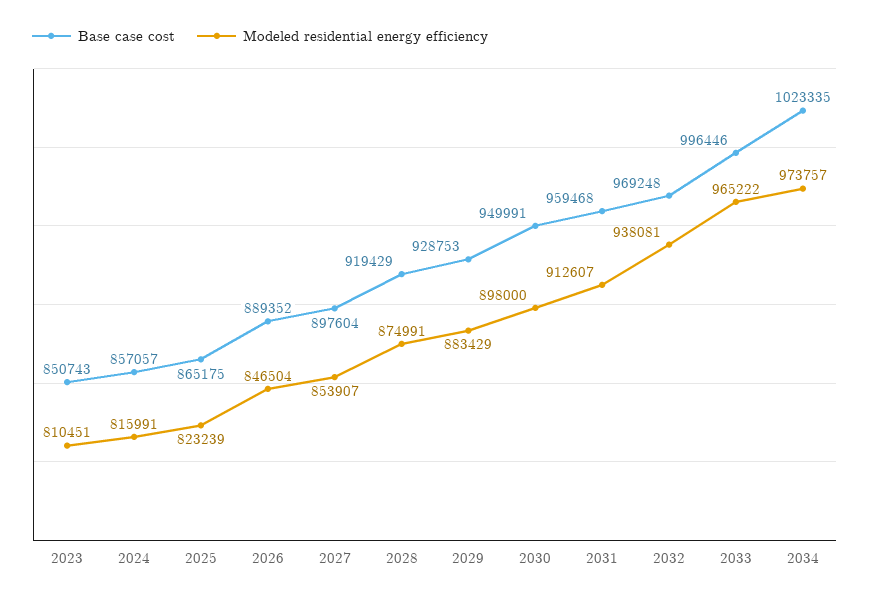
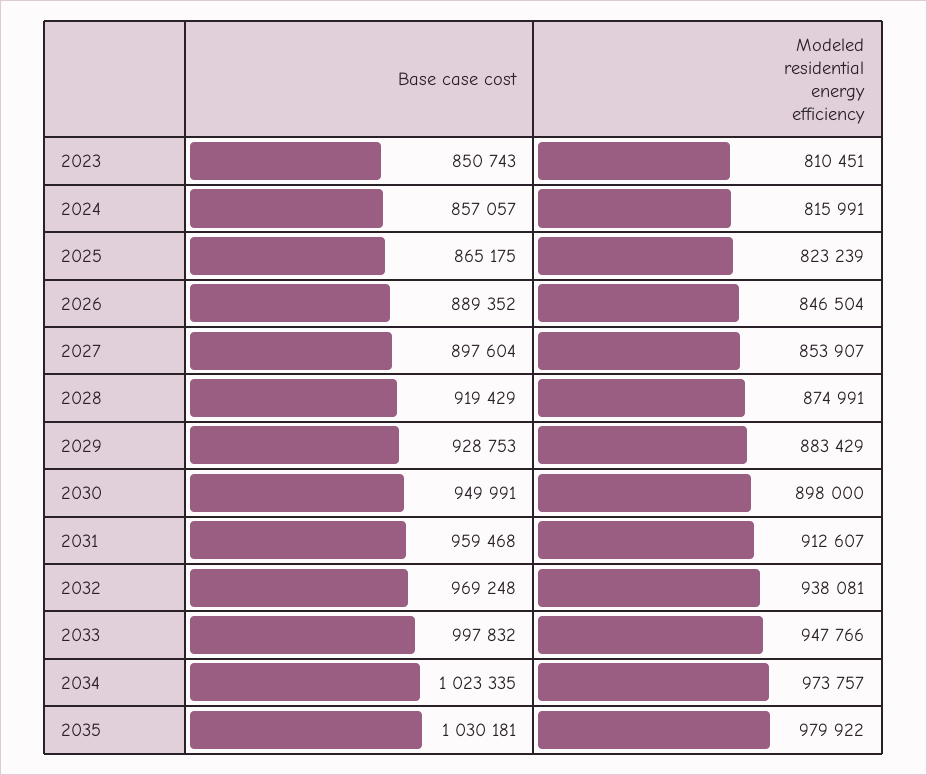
Base case cost, 2033: 996446 -> 997832
Modeled residential energy efficiency, 2033: 965222 -> 947766
Base case cost, 2035: none -> 1030181
Modeled residential energy efficiency, 2035: none -> 979922

